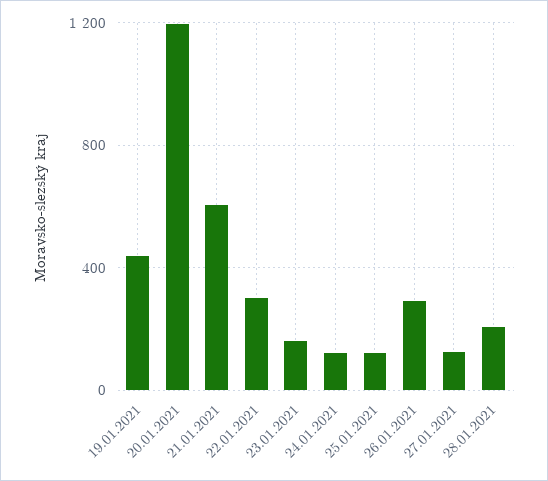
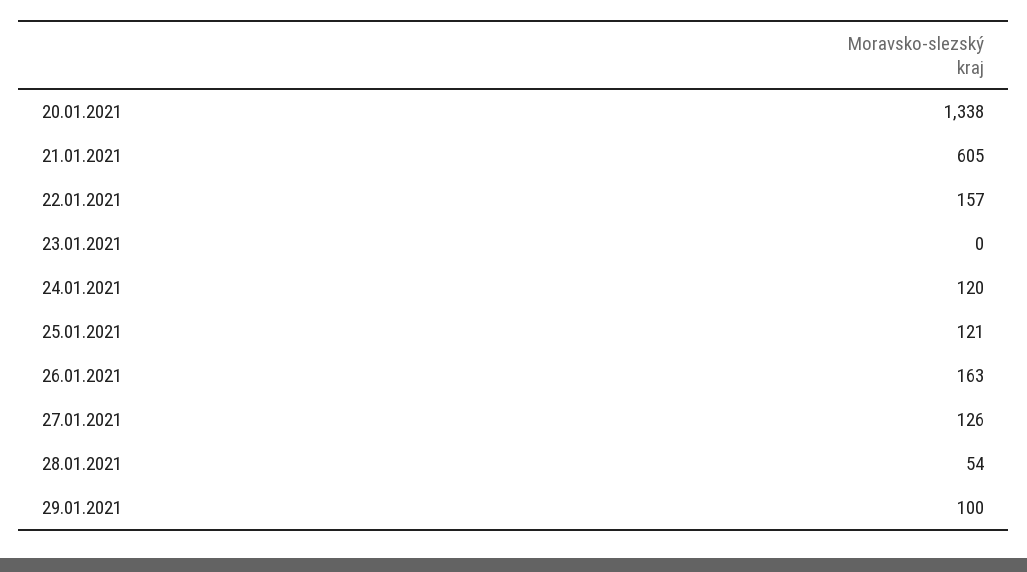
19.01.2021: 450 -> none
20.01.2021: 1200 -> 1338
22.01.2021: 300 -> 157
23.01.2021: 150 -> 0
26.01.2021: 300 -> 163
28.01.2021: 200 -> 54
29.01.2021: none -> 100

